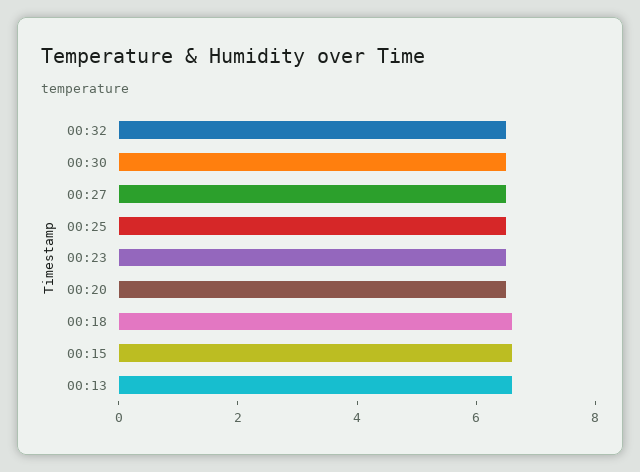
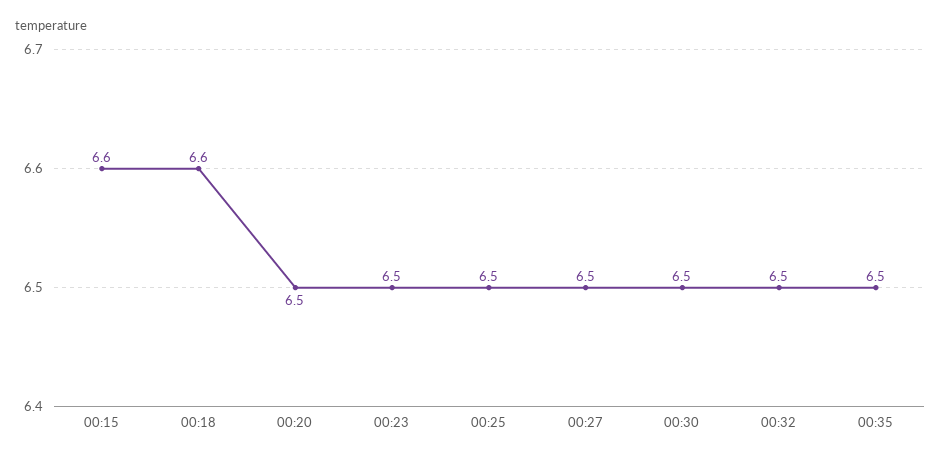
00:13: 6.5 -> none
00:35: none -> 6.5

